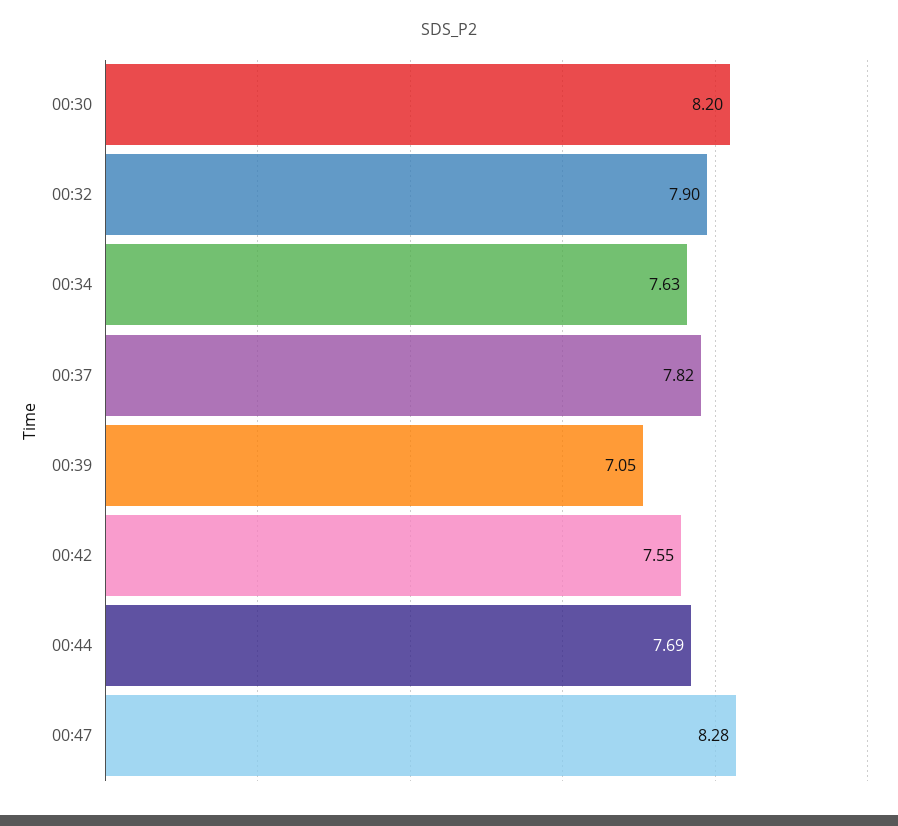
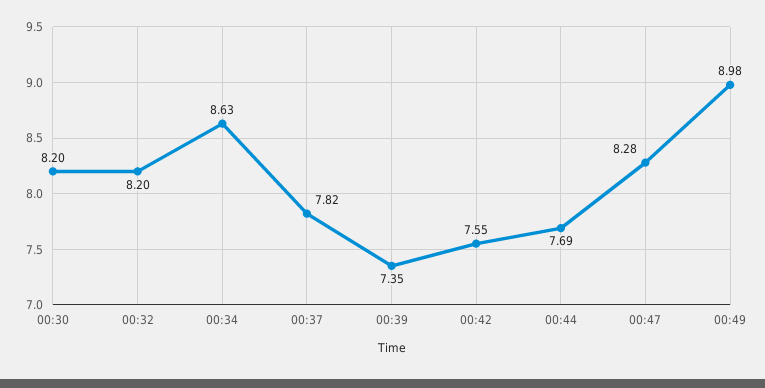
00:32: 7.9 -> 8.2
00:34: 7.63 -> 8.63
00:39: 7.05 -> 7.35
00:49: none -> 8.98

